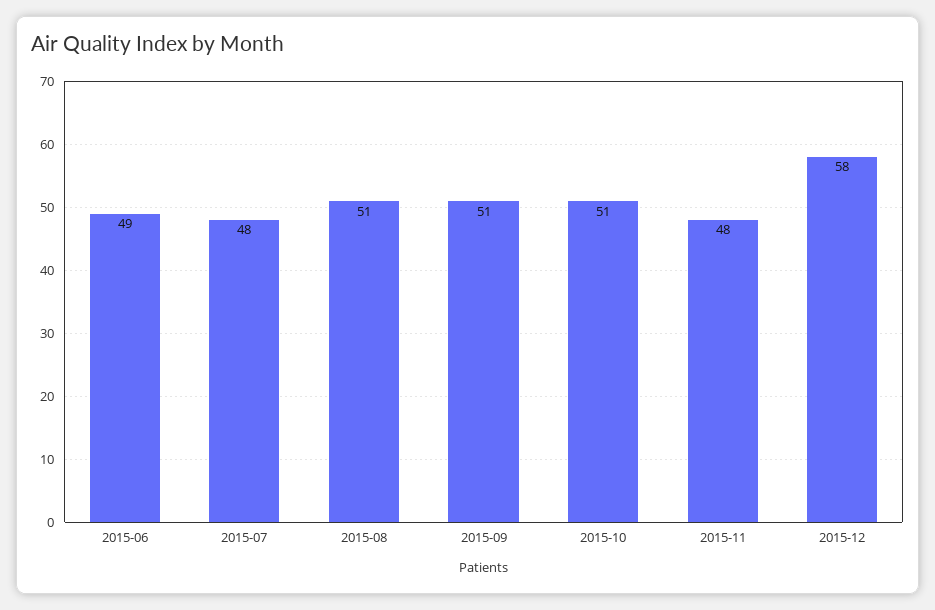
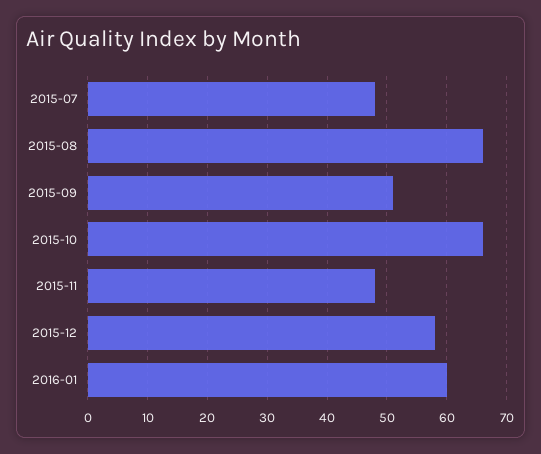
2015-06: 49 -> none
2015-08: 51 -> 65
2015-10: 51 -> 65
2016-01: none -> 60

